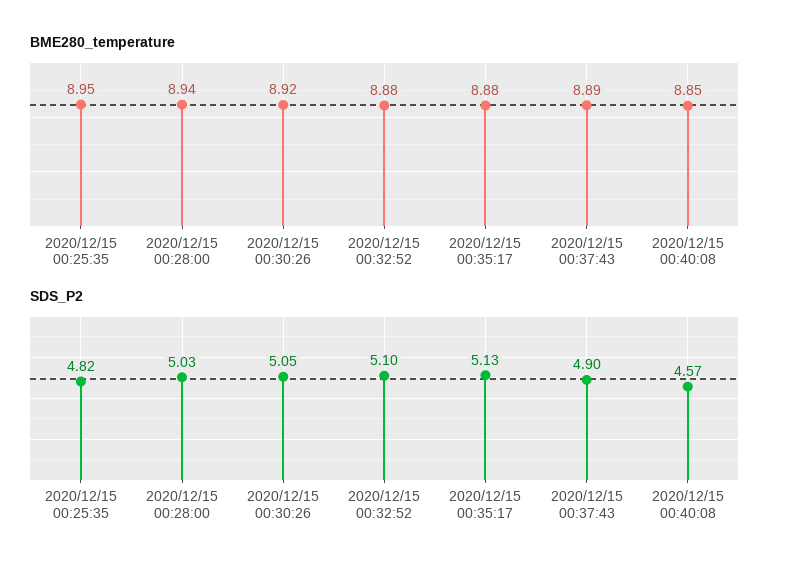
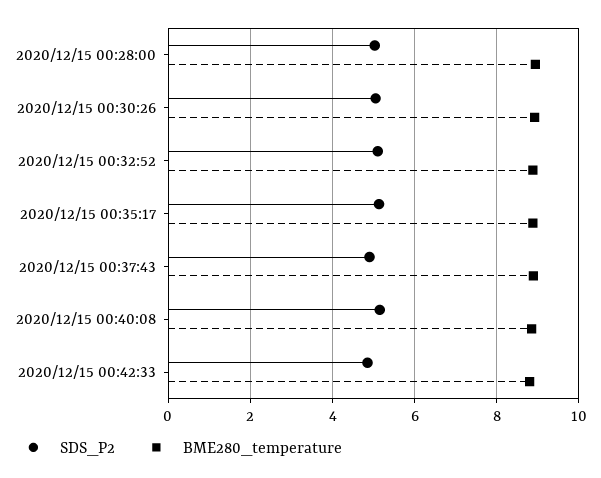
BME280_temperature, 2020/12/15 00:25:35: 8.95 -> none
SDS_P2, 2020/12/15 00:25:35: 4.82 -> none
SDS_P2, 2020/12/15 00:40:08: 4.57 -> 5.2
SDS_P2, 2020/12/15 00:42:33: none -> 4.8
BME280_temperature, 2020/12/15 00:42:33: none -> 8.8

